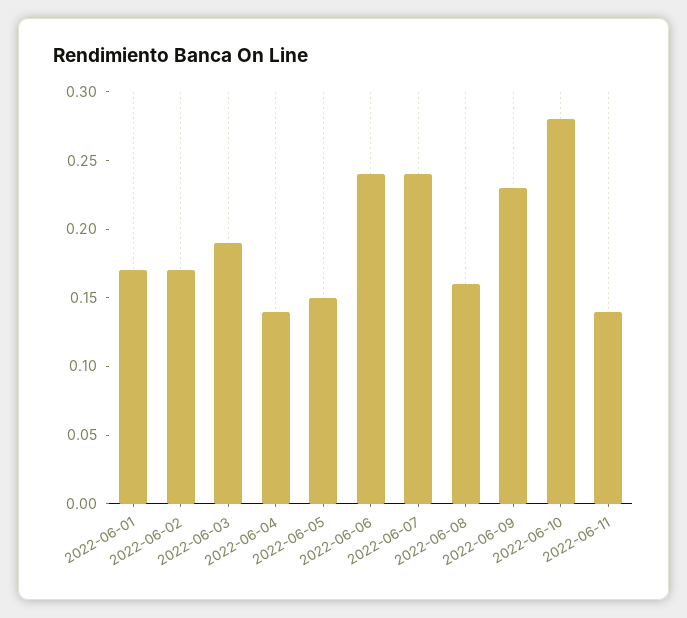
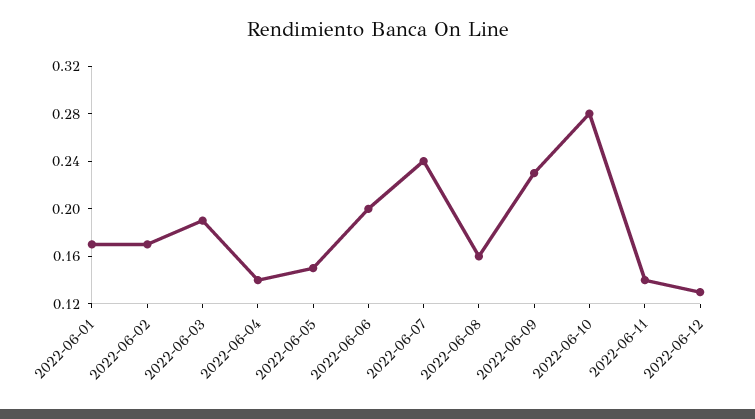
2022-06-06: 0.24 -> 0.2
2022-06-12: none -> 0.13

